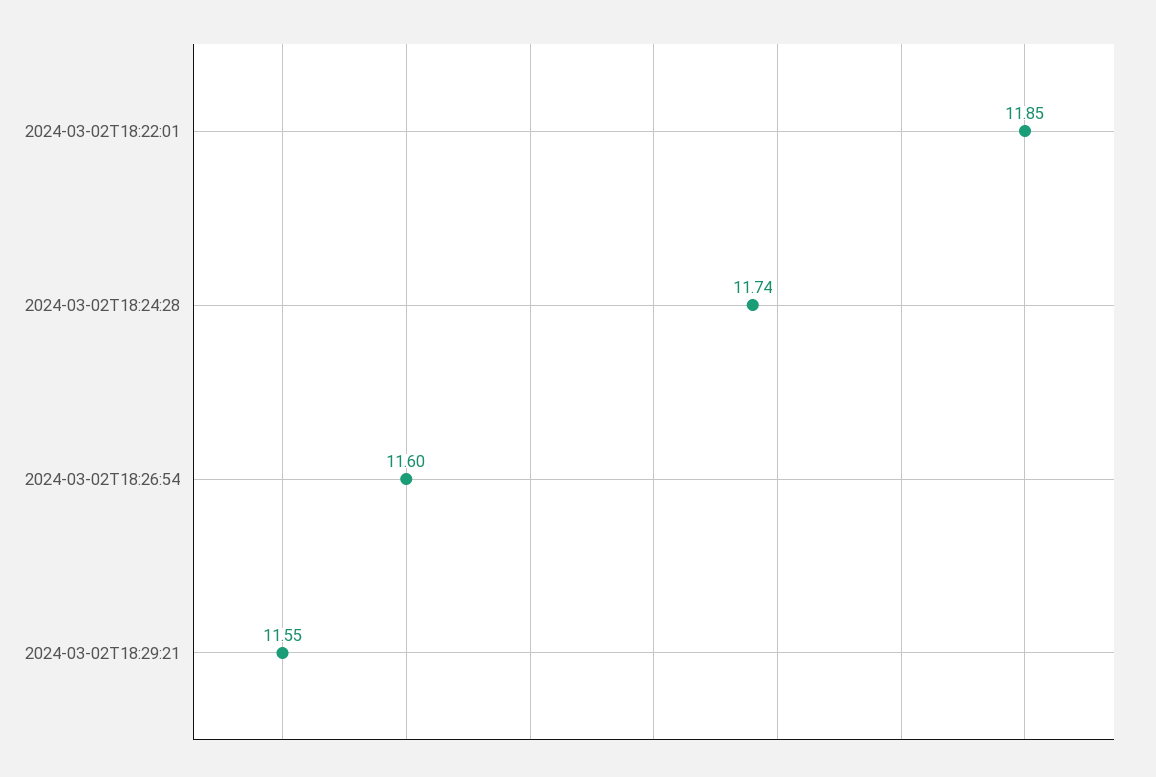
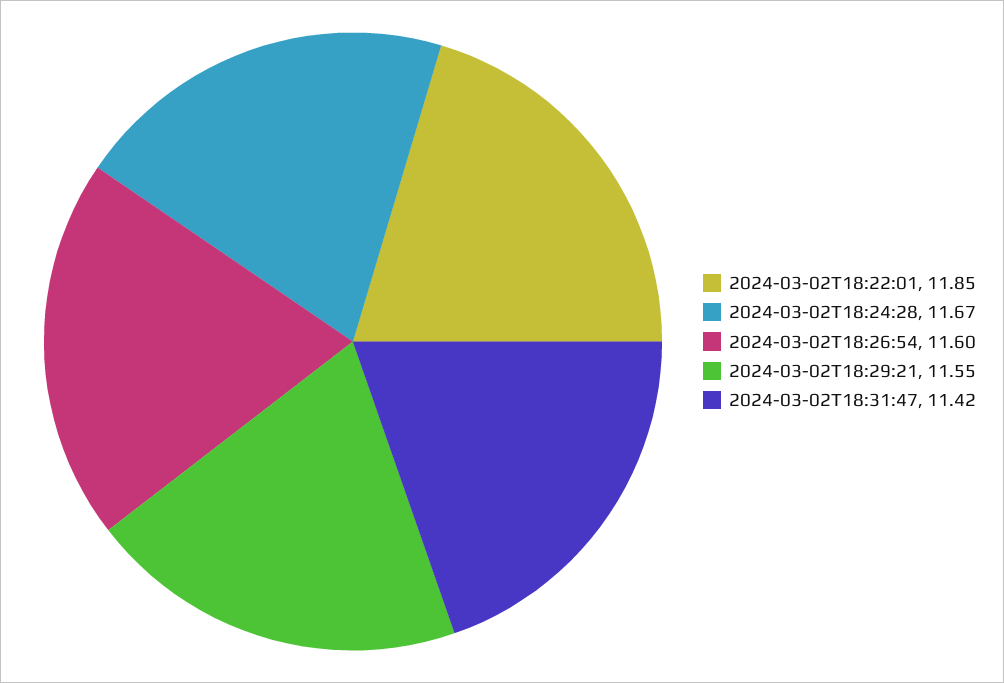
2024-03-02T18:24:28: 11.74 -> 11.67
2024-03-02T18:31:47: none -> 11.42

